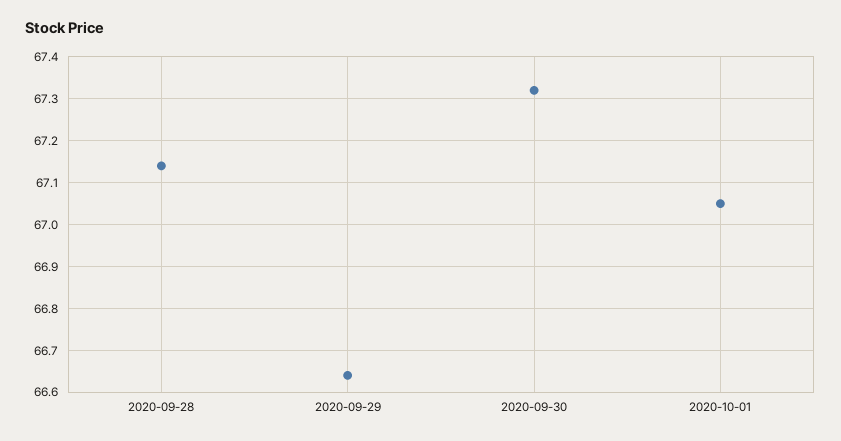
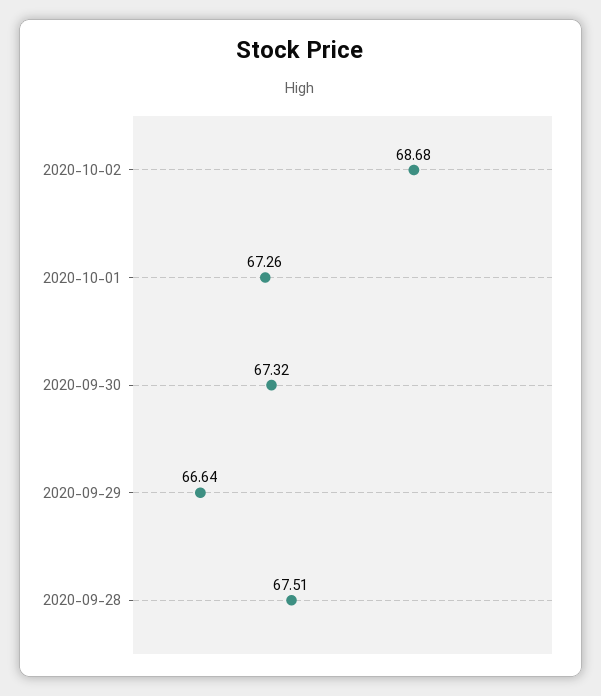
2020-09-28: 67.15 -> 67.51
2020-10-01: 67.05 -> 67.26
2020-10-02: none -> 68.68

